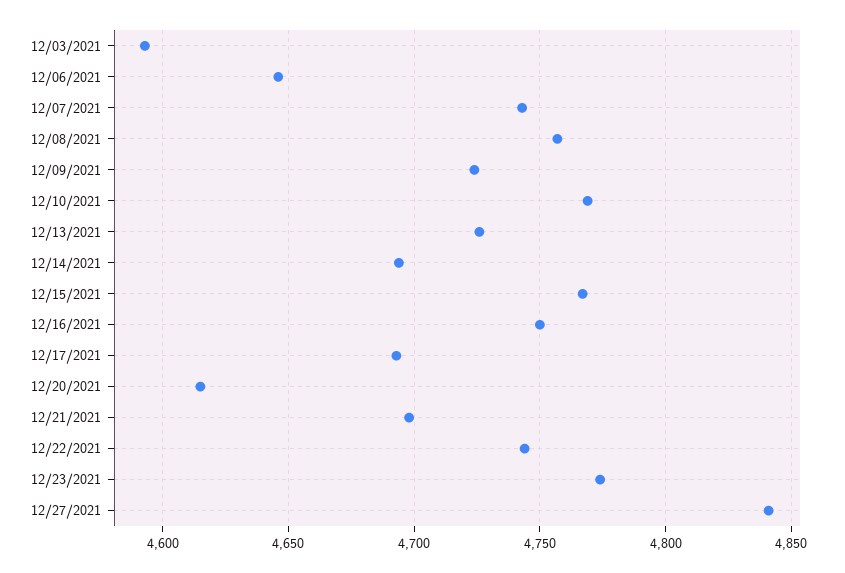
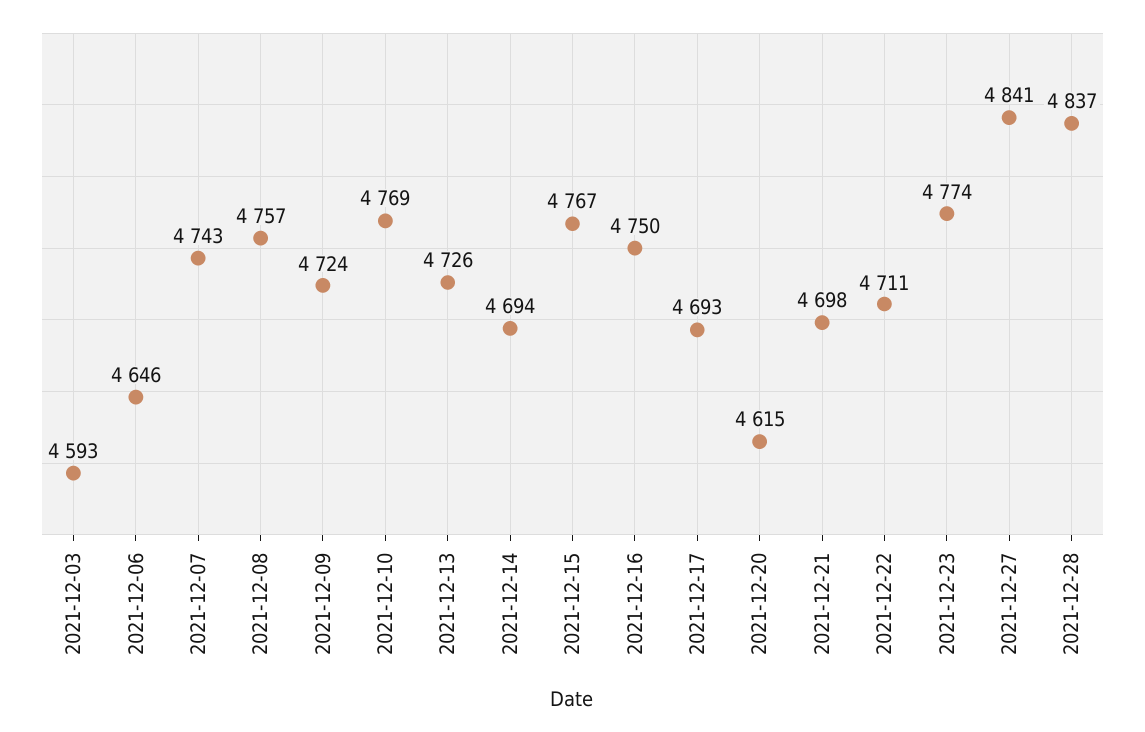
12/22/2021: 4745 -> 4711
2021-12-28: none -> 4837

